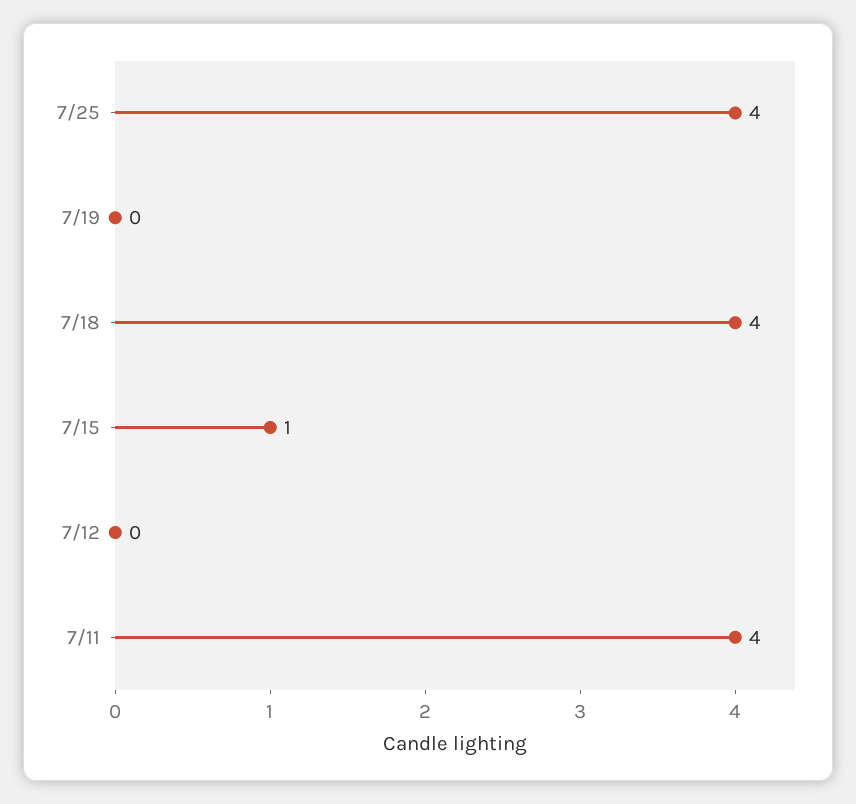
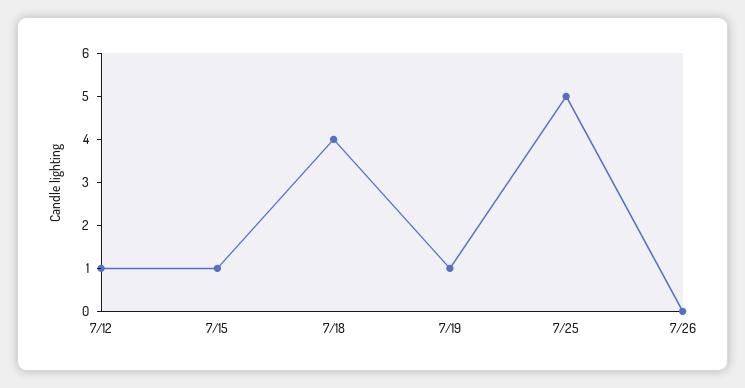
7/25: 4 -> 5
7/19: 0 -> 1
7/12: 0 -> 1
7/11: 4 -> none
7/26: none -> 0

